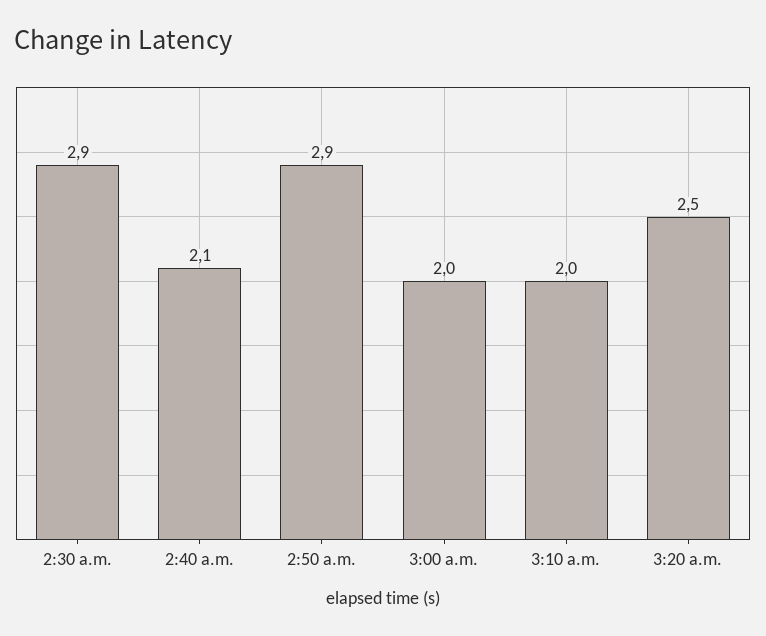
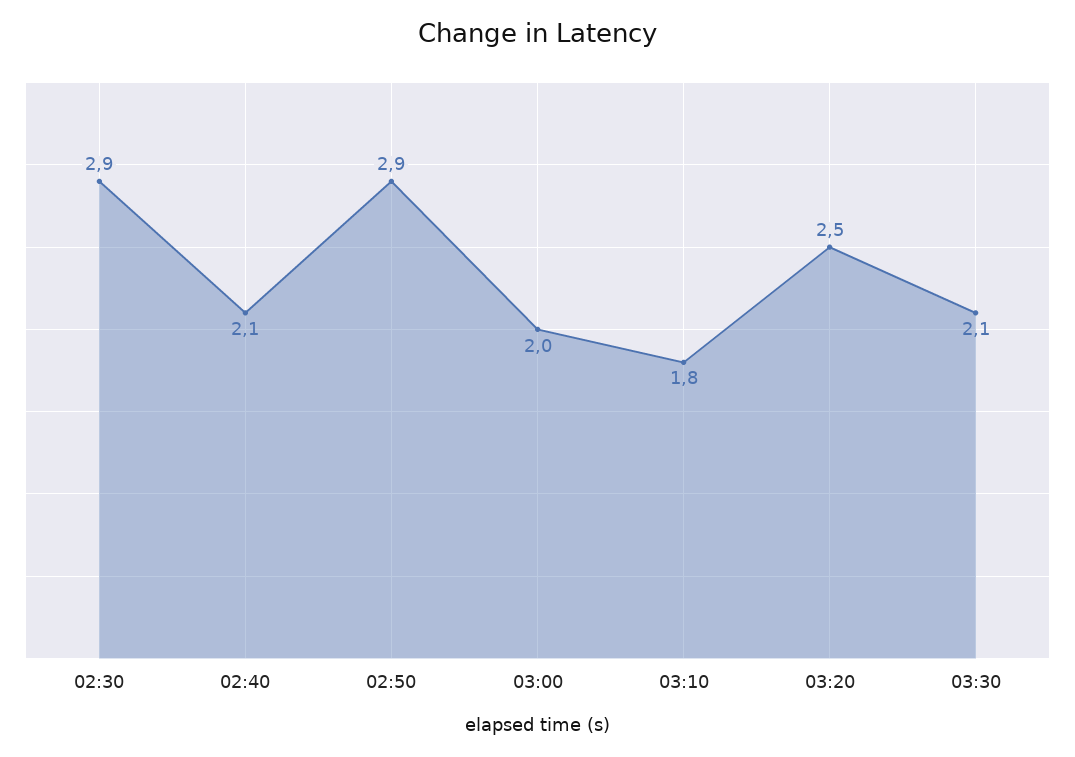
3:10 a.m.: 2 -> 1.8
03:30: none -> 2.1

